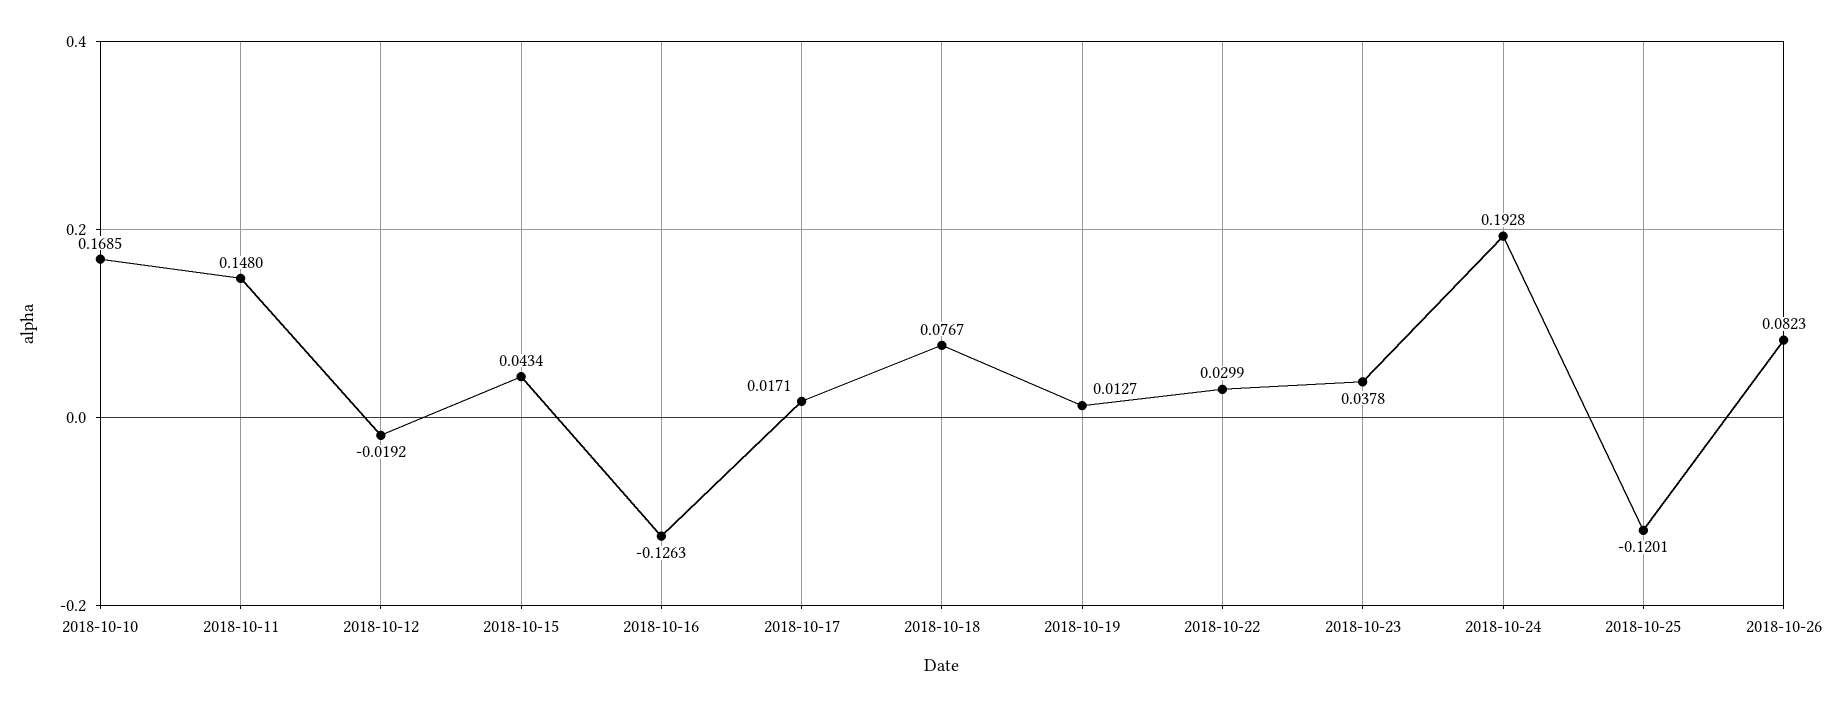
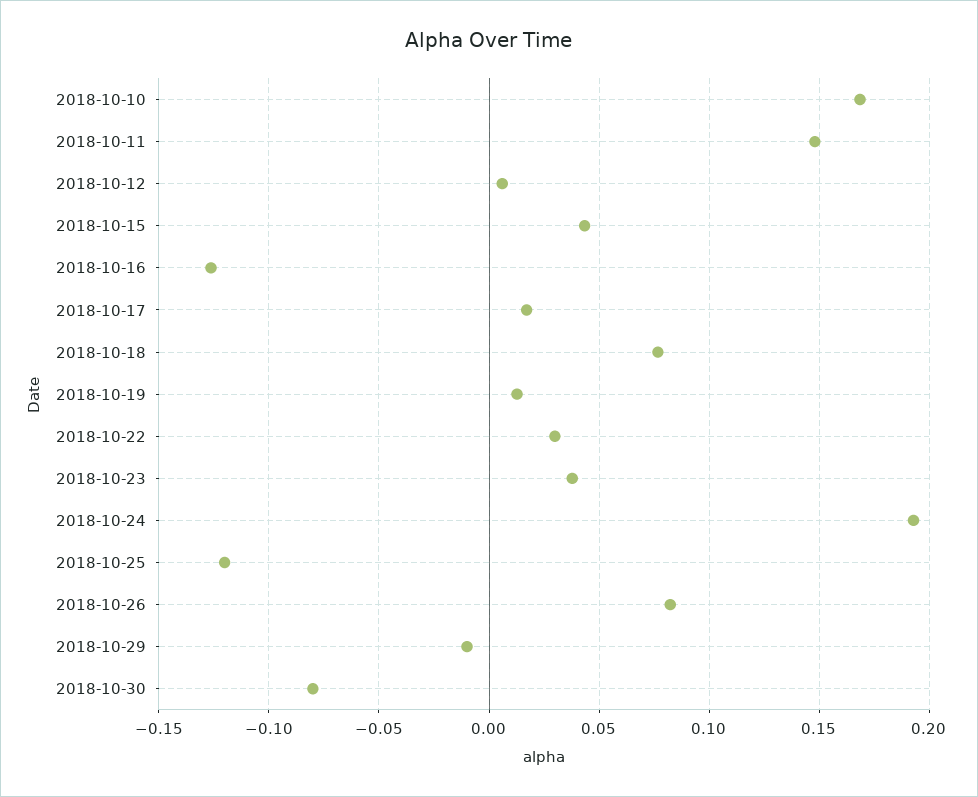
2018-10-12: -0.0192 -> 0.005
2018-10-29: none -> -0.01
2018-10-30: none -> -0.08

